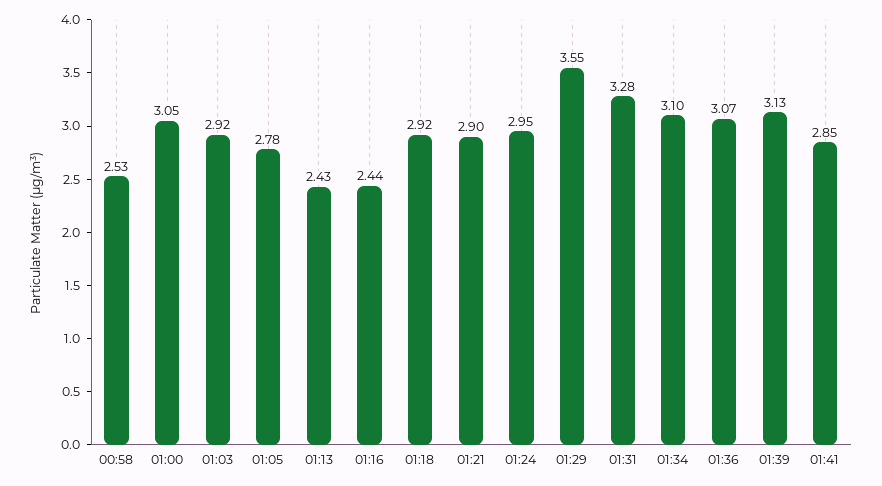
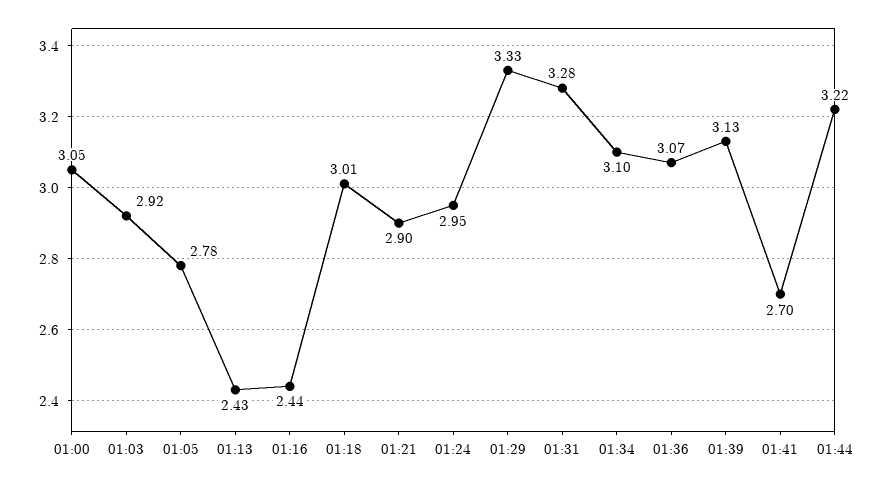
00:58: 2.53 -> none
01:18: 2.92 -> 3.01
01:29: 3.55 -> 3.33
01:41: 2.85 -> 2.7
01:44: none -> 3.22

